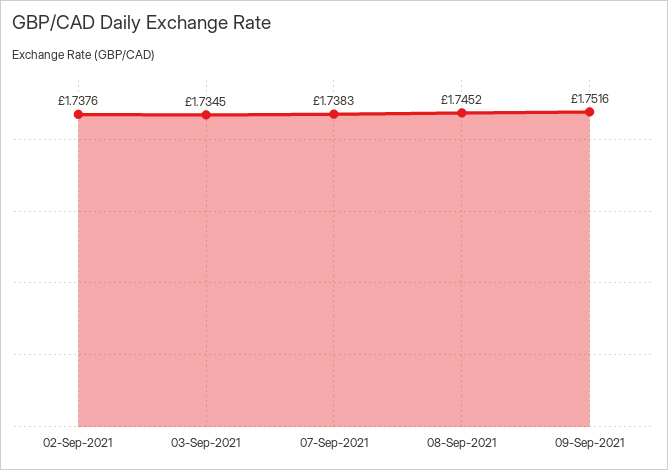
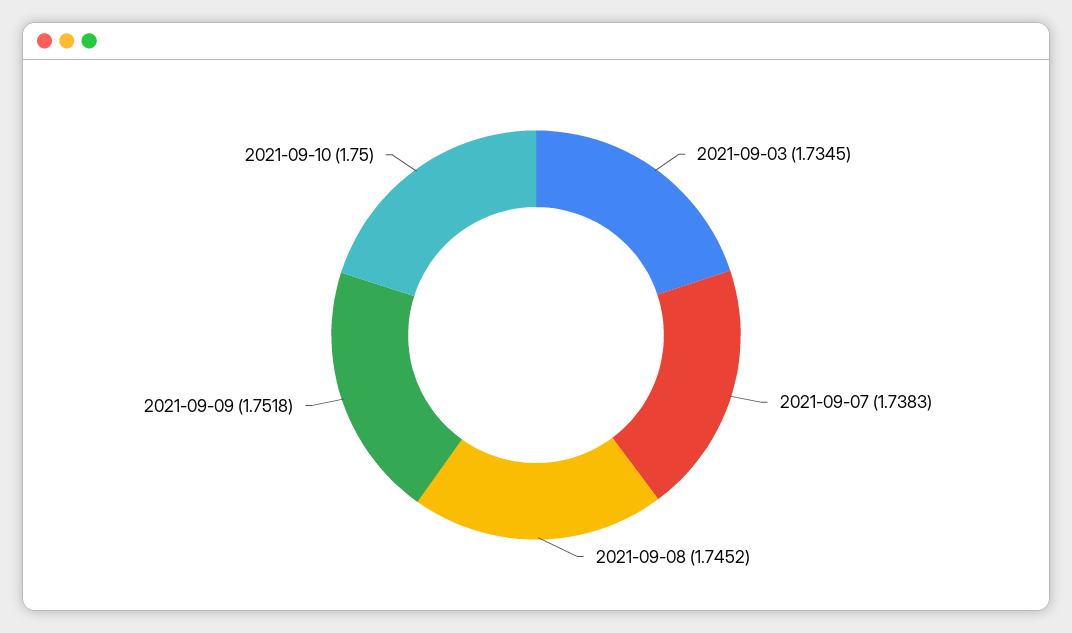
02-Sep-2021: 1.7376 -> none
09-Sep-2021: 1.7516 -> 1.7518
2021-09-10: none -> 1.75

